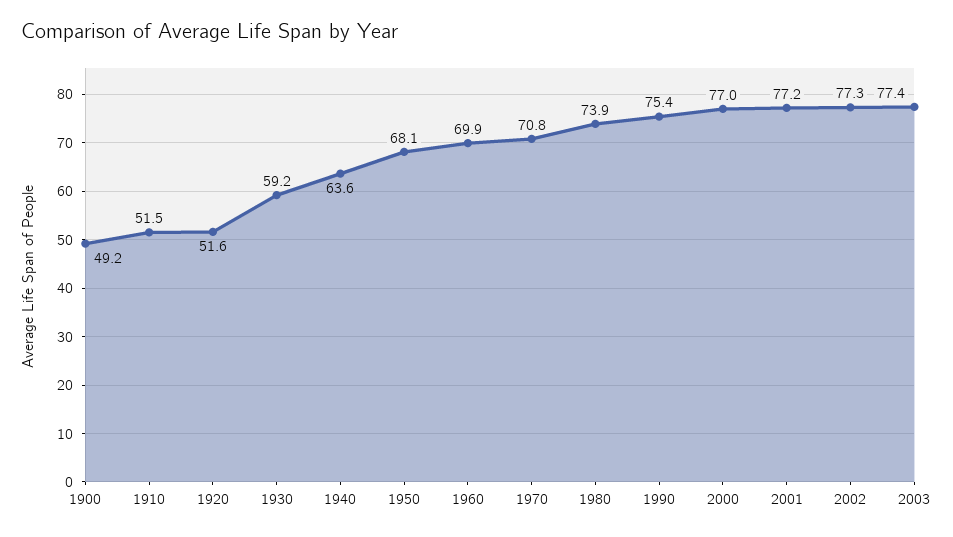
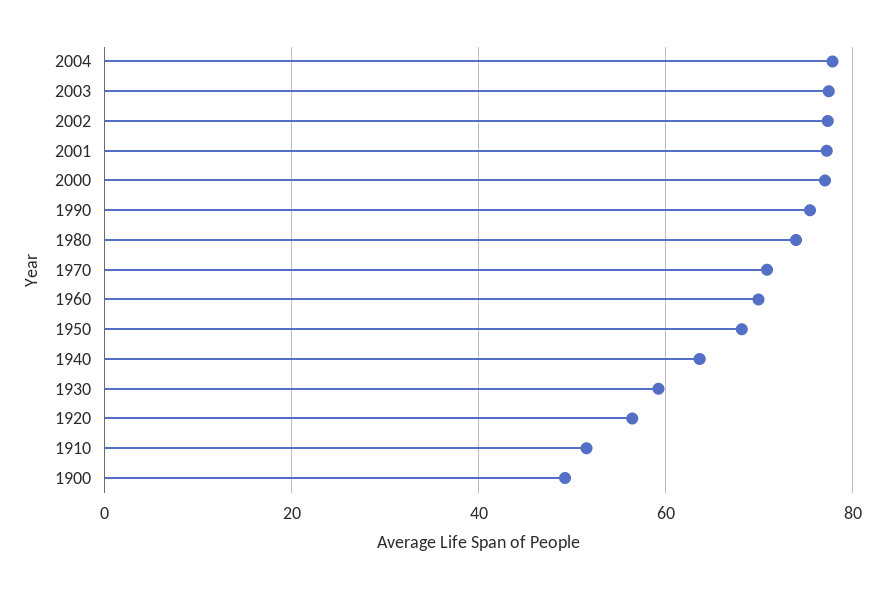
1920: 51.6 -> 56
2004: none -> 78

